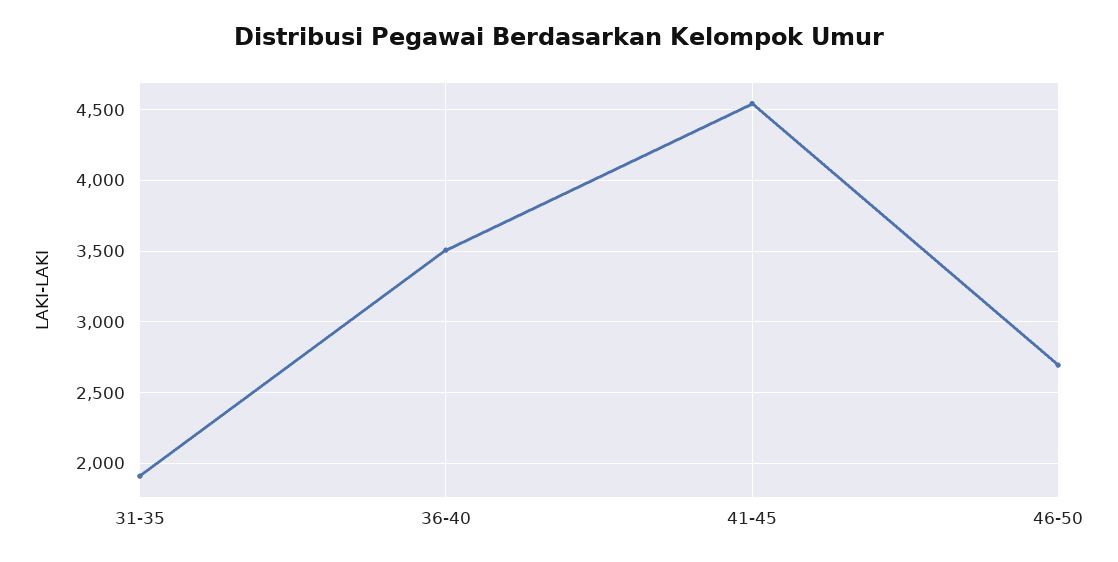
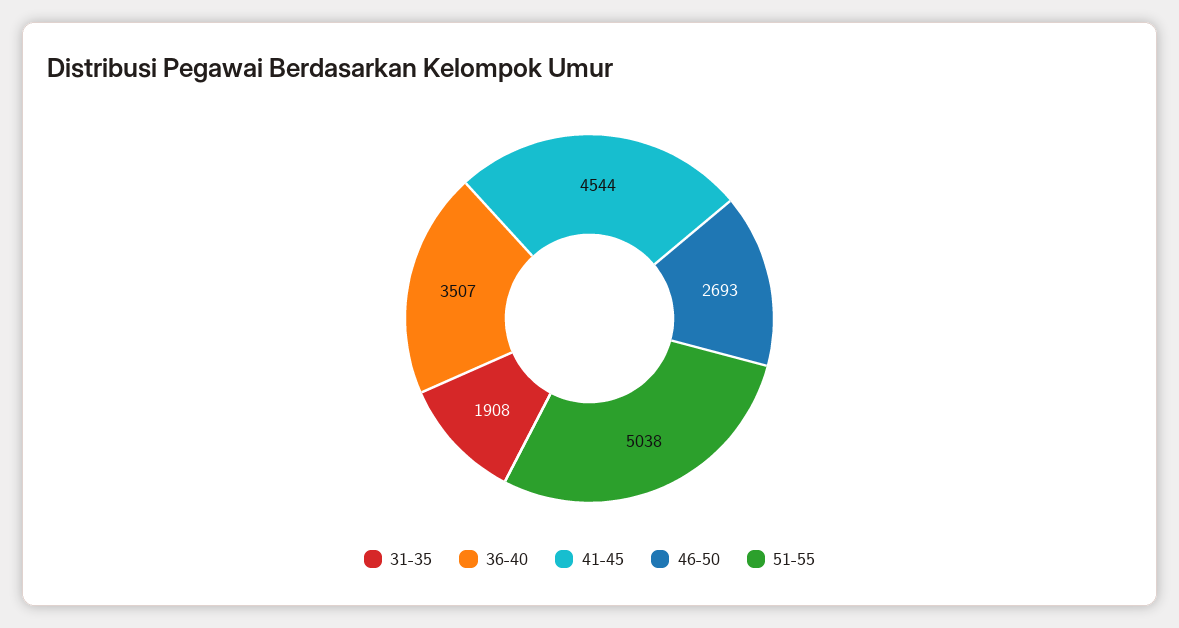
51-55: none -> 5038

